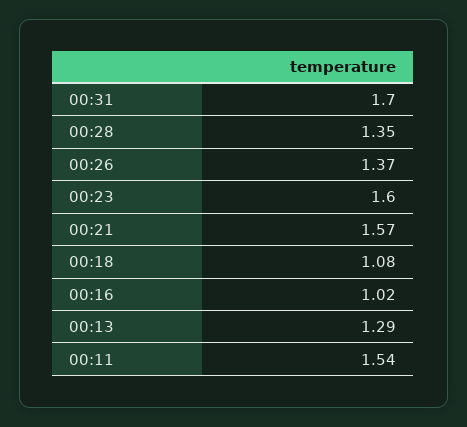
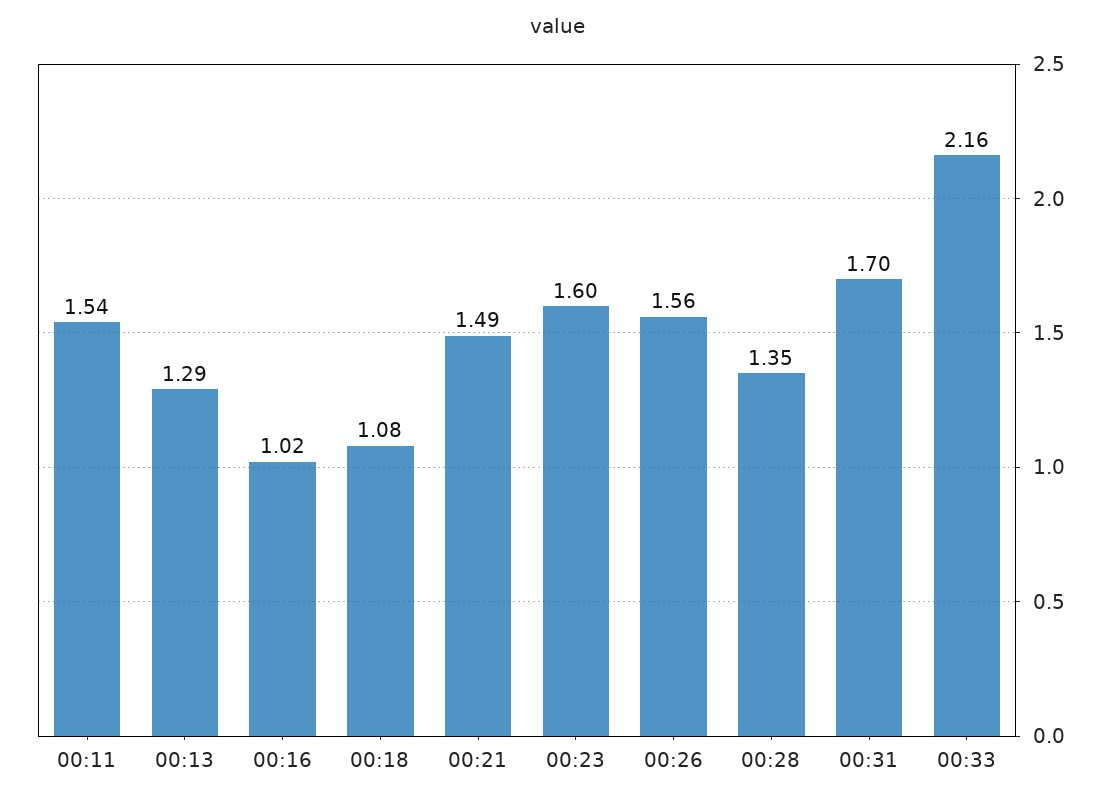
00:26: 1.37 -> 1.56
00:21: 1.57 -> 1.49
00:33: none -> 2.16

